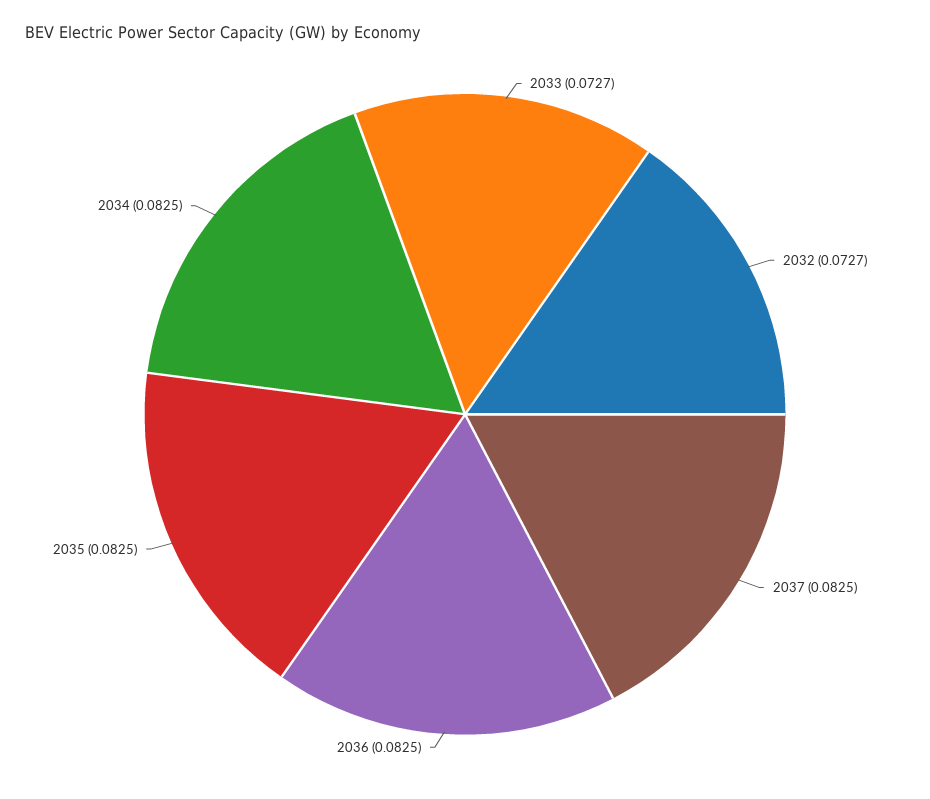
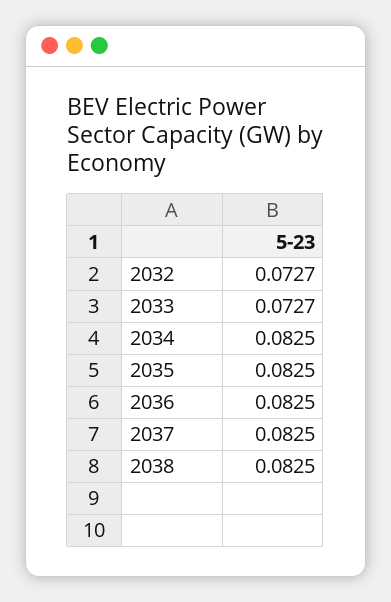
2038: none -> 0.0825

